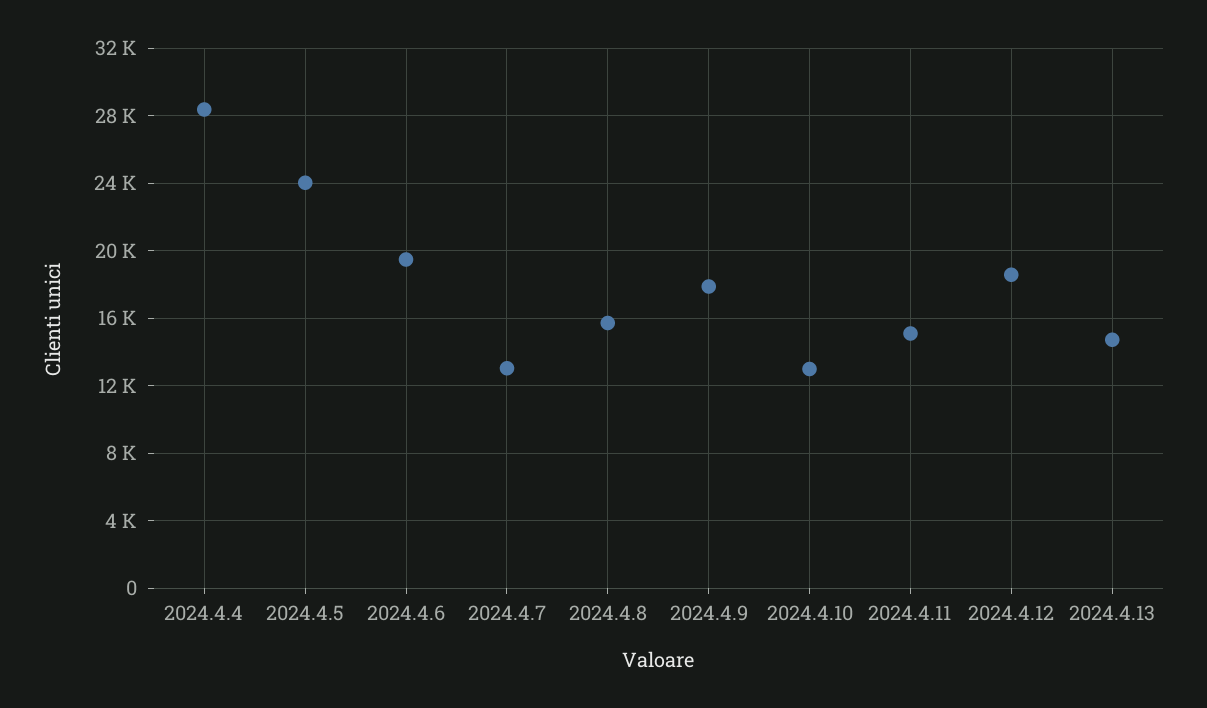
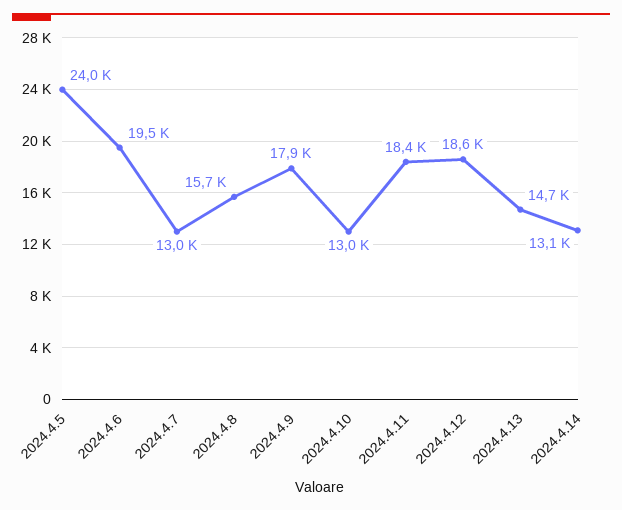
2024.4.4: 28500 -> none
2024.4.11: 15000 -> 18400
2024.4.14: none -> 13100

